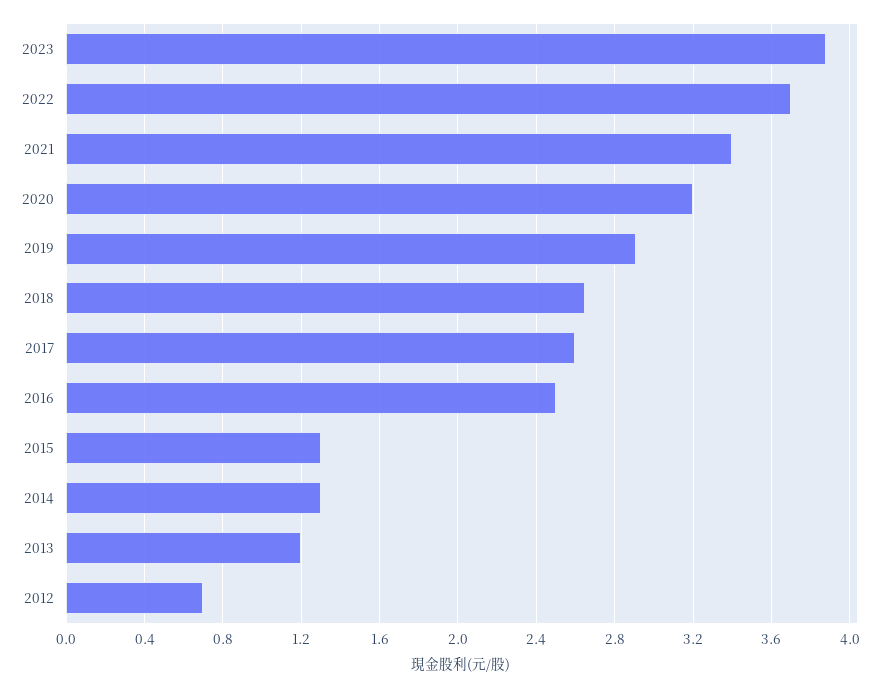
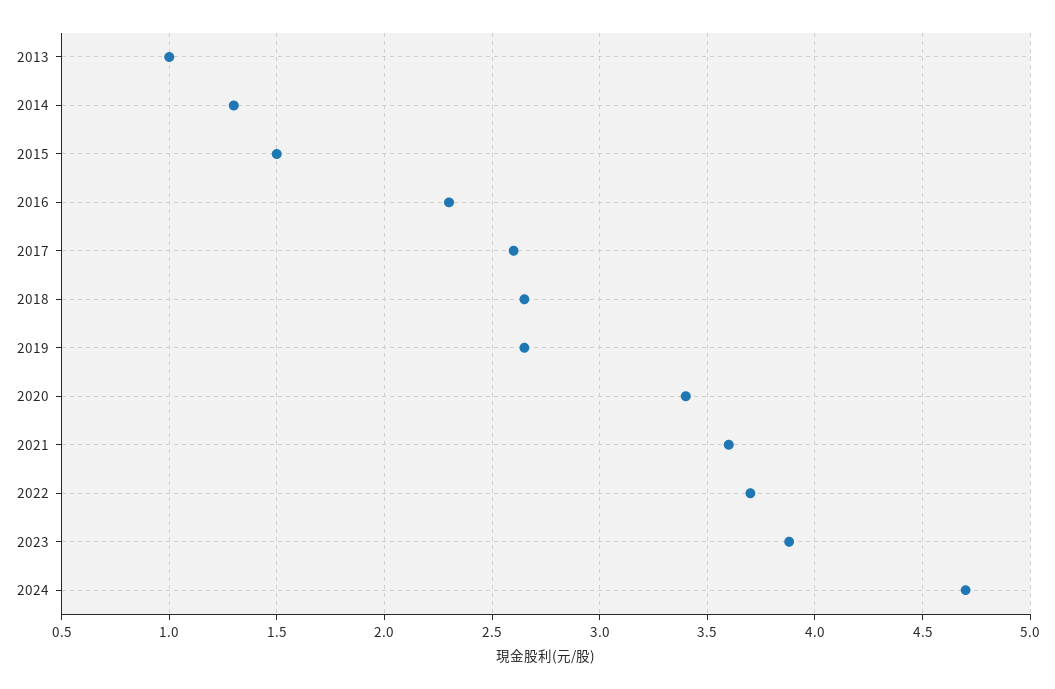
2021: 3.4 -> 3.6
2020: 3.2 -> 3.4
2019: 2.9 -> 2.65
2016: 2.5 -> 2.3
2015: 1.3 -> 1.5
2013: 1.2 -> 1
2012: 0.7 -> none
2024: none -> 4.7

